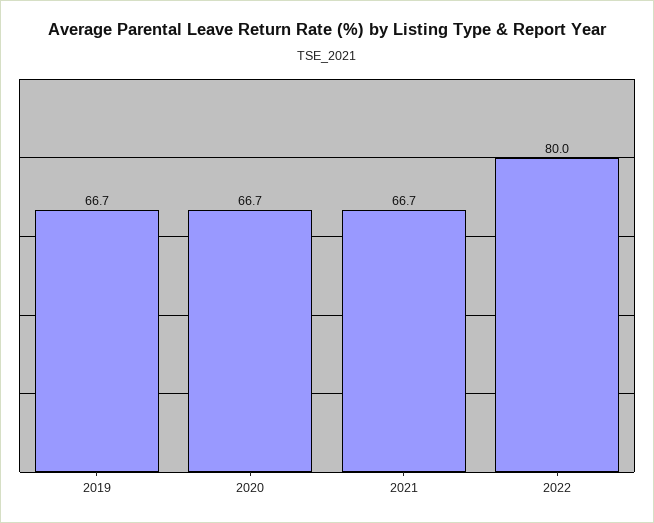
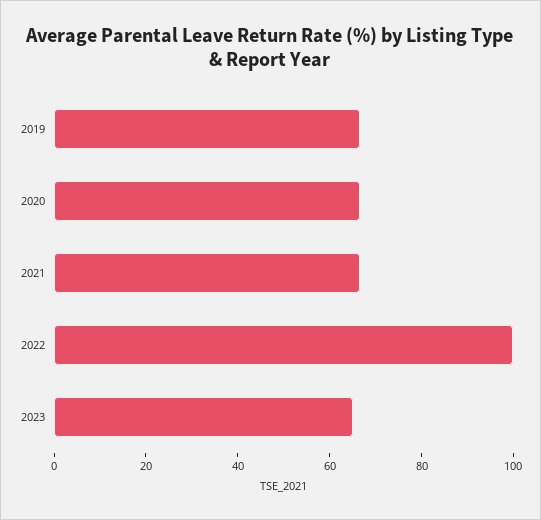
2022: 80 -> 100
2023: none -> 65

